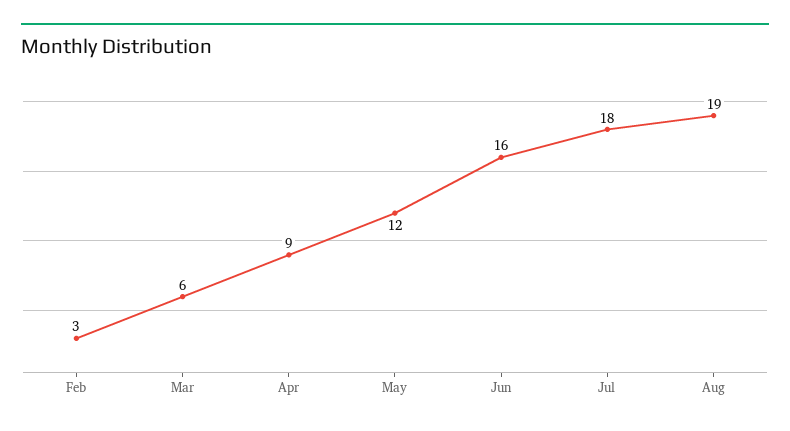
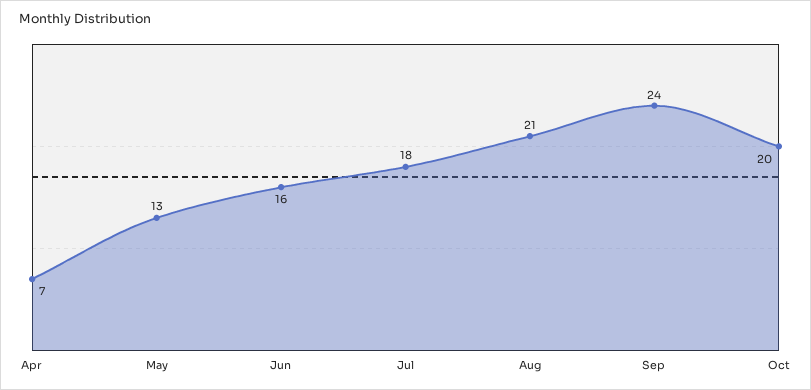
Feb: 3 -> none
Mar: 6 -> none
Apr: 9 -> 7
May: 12 -> 13
Aug: 19 -> 21
Sep: none -> 24
Oct: none -> 20

